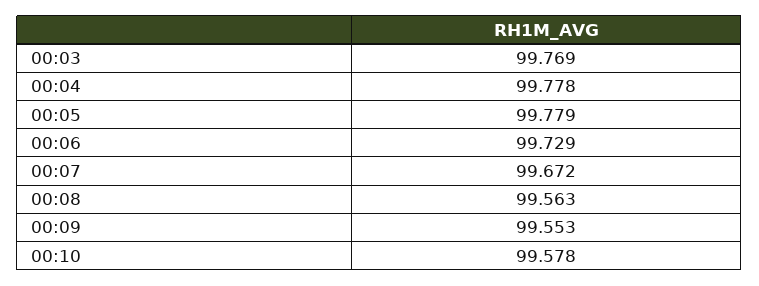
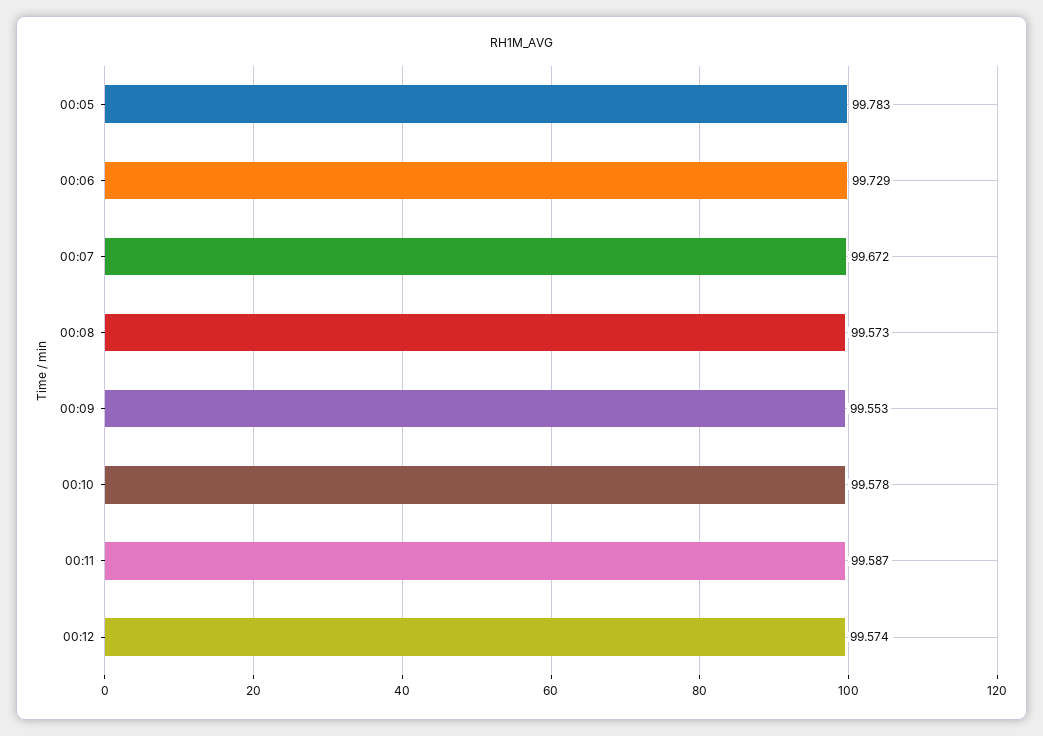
00:03: 99.769 -> none
00:04: 99.778 -> none
00:05: 99.779 -> 99.783
00:08: 99.563 -> 99.573
00:11: none -> 99.587
00:12: none -> 99.574

